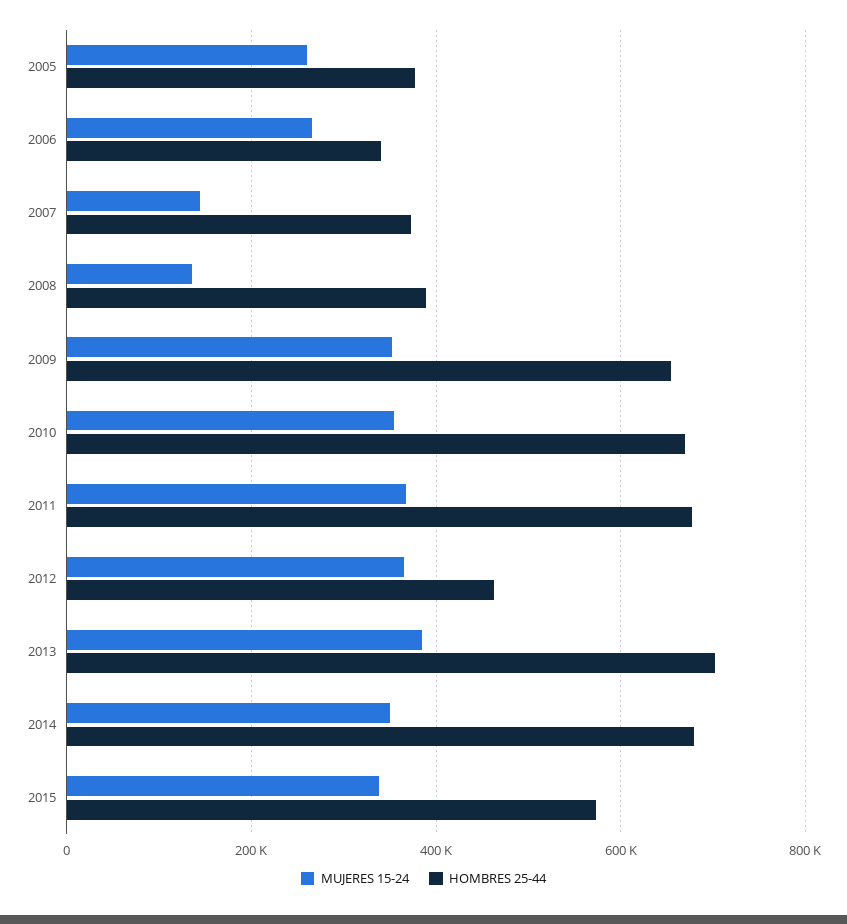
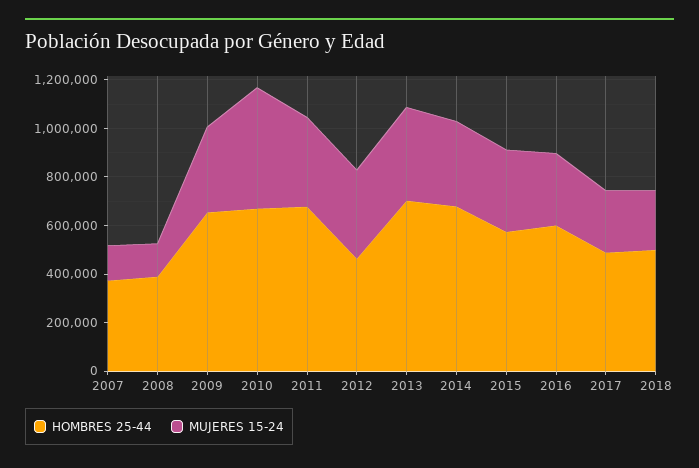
MUJERES 15-24, 2005: 260000 -> none
HOMBRES 25-44, 2005: 380000 -> none
MUJERES 15-24, 2006: 260000 -> none
HOMBRES 25-44, 2006: 340000 -> none
MUJERES 15-24, 2010: 360000 -> 500000
HOMBRES 25-44, 2016: none -> 600000
MUJERES 15-24, 2016: none -> 300000
HOMBRES 25-44, 2017: none -> 500000
MUJERES 15-24, 2017: none -> 250000
HOMBRES 25-44, 2018: none -> 500000
MUJERES 15-24, 2018: none -> 250000

